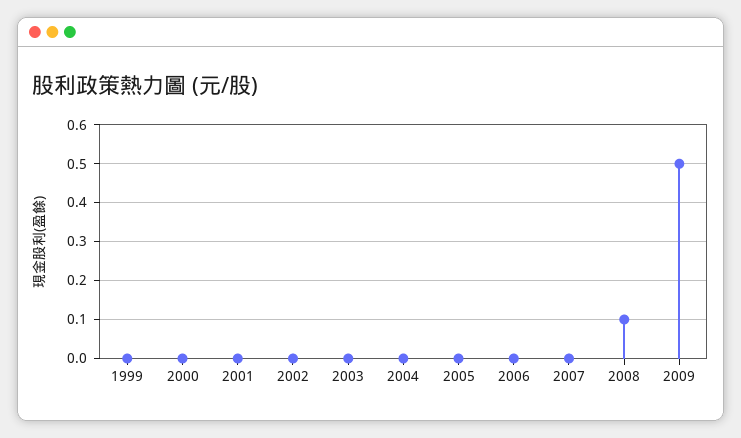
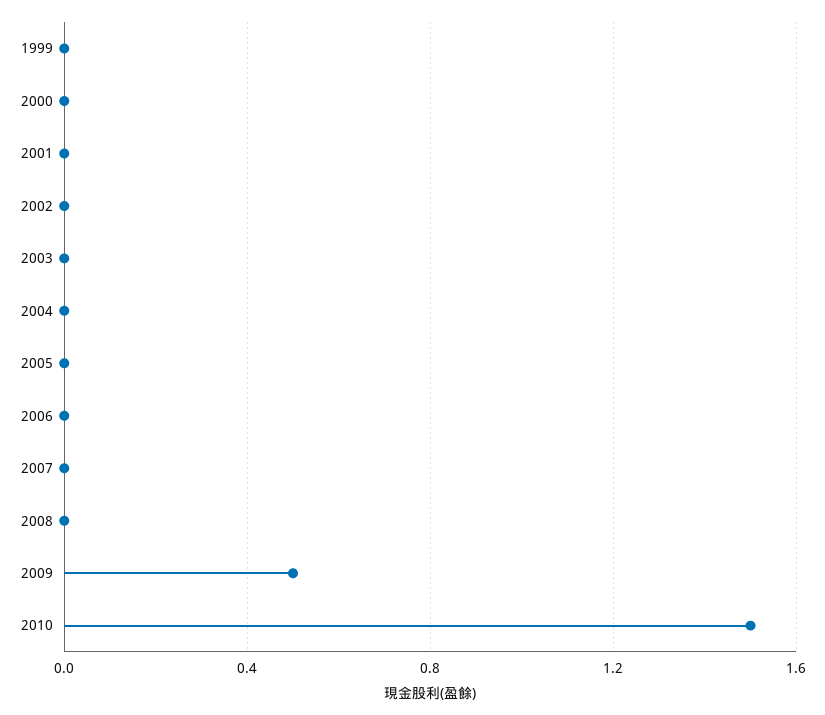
2008: 0.1 -> 0
2010: none -> 1.5

